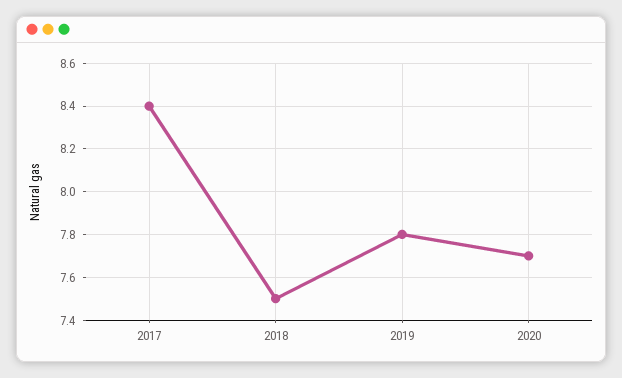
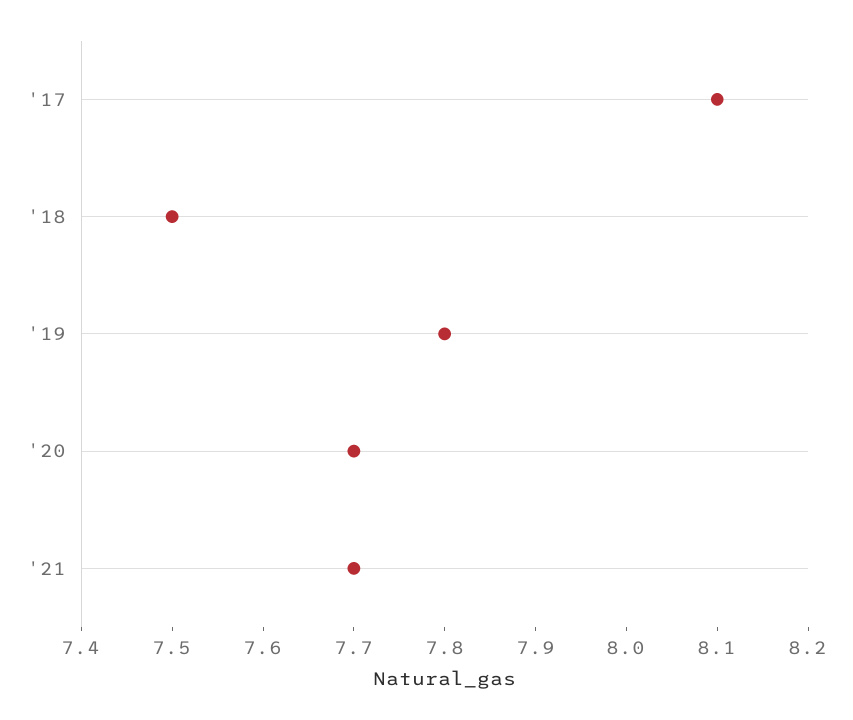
2017: 8.4 -> 8.1
'21: none -> 7.7

